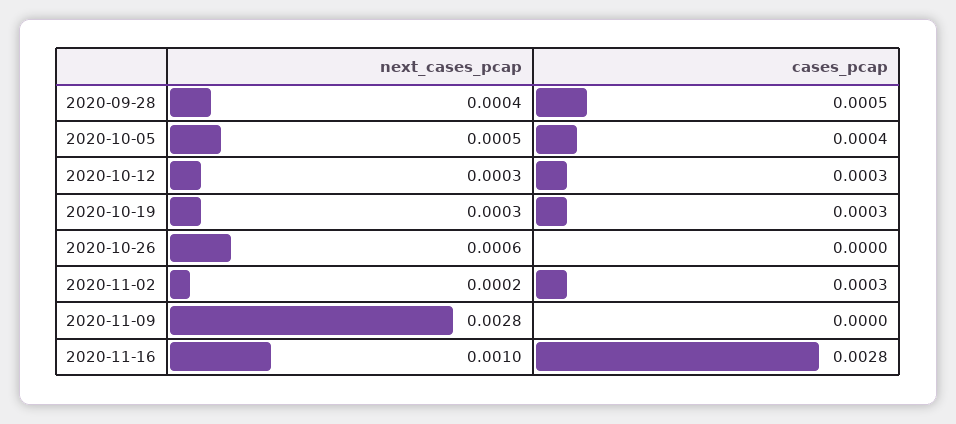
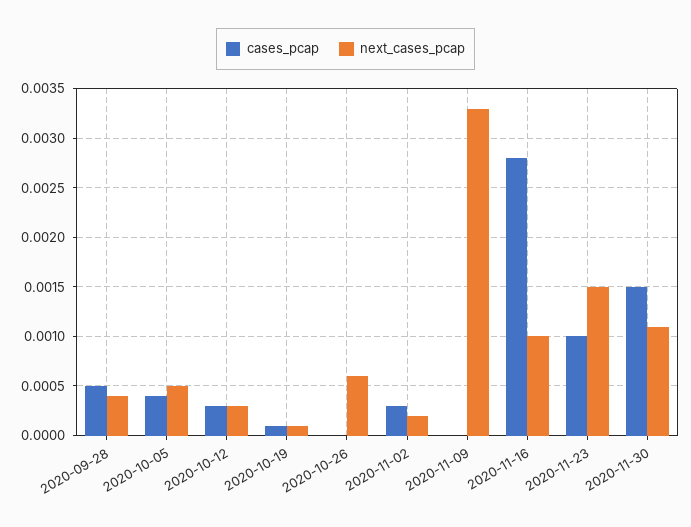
next_cases_pcap, 2020-10-19: 0.0003 -> 0.0001
cases_pcap, 2020-10-19: 0.0003 -> 0.0001
next_cases_pcap, 2020-11-09: 0.0028 -> 0.0033
cases_pcap, 2020-11-23: none -> 0.001
next_cases_pcap, 2020-11-23: none -> 0.0015
cases_pcap, 2020-11-30: none -> 0.0015
next_cases_pcap, 2020-11-30: none -> 0.0011

